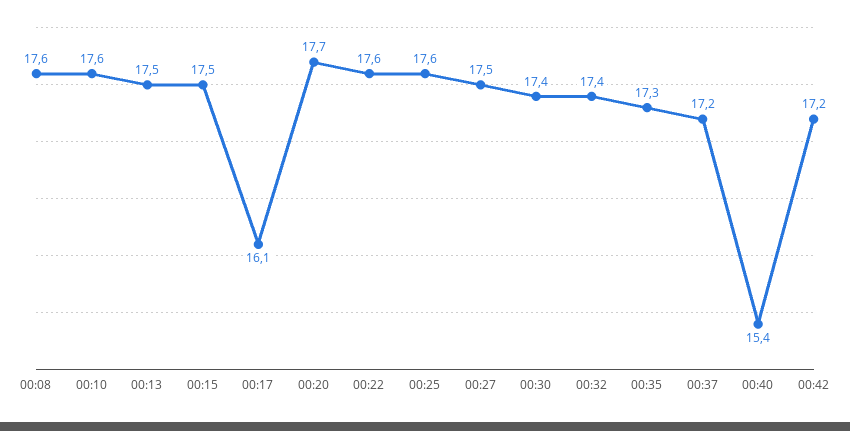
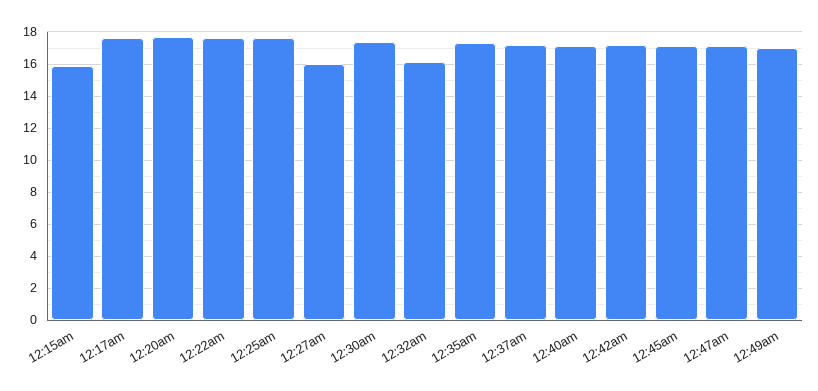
00:08: 17.6 -> none
00:10: 17.6 -> none
00:13: 17.5 -> none
00:15: 17.5 -> 16
00:17: 16.1 -> 17.5
00:27: 17.5 -> 16
00:32: 17.4 -> 16
00:40: 15.4 -> 17
12:45am: none -> 17
12:47am: none -> 17
12:49am: none -> 17

